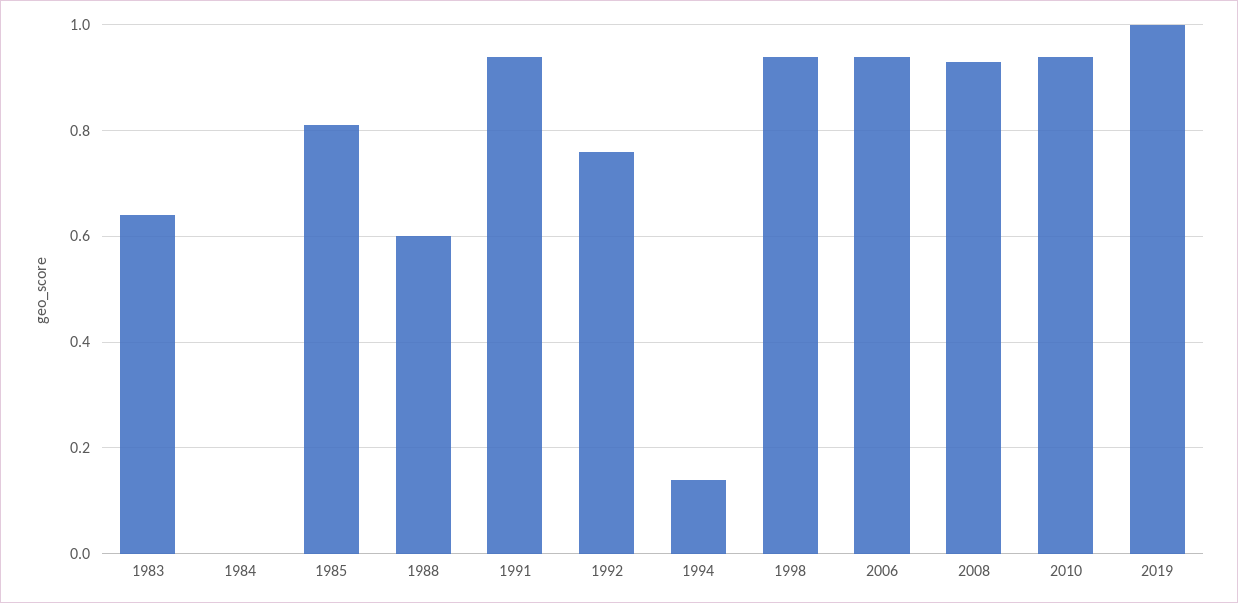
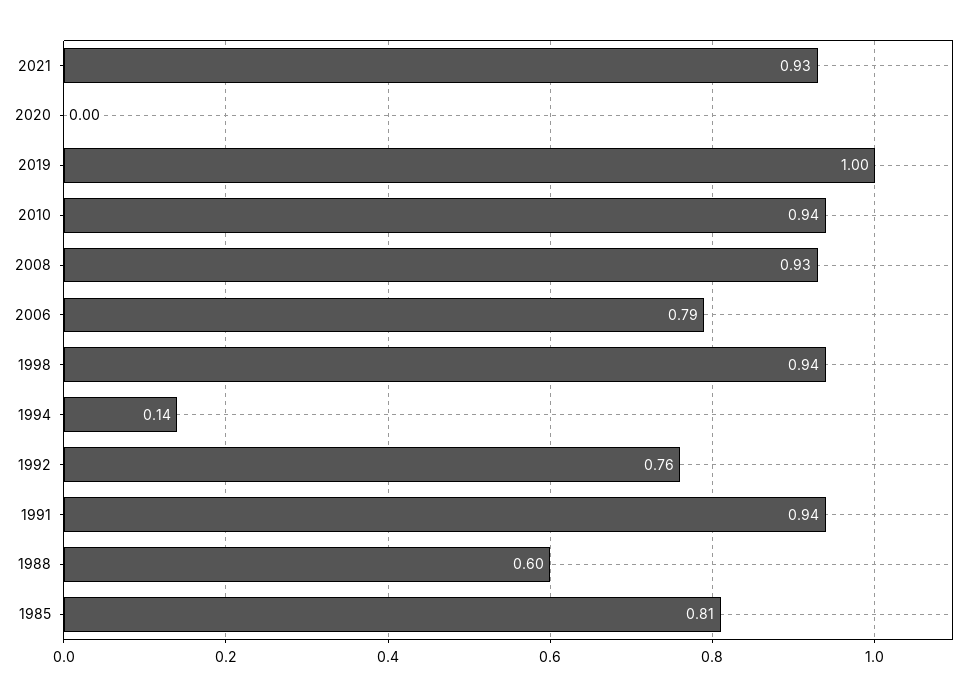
1983: 0.65 -> none
1984: 0 -> none
2006: 0.95 -> 0.79
2021: none -> 0.93
2020: none -> 0

